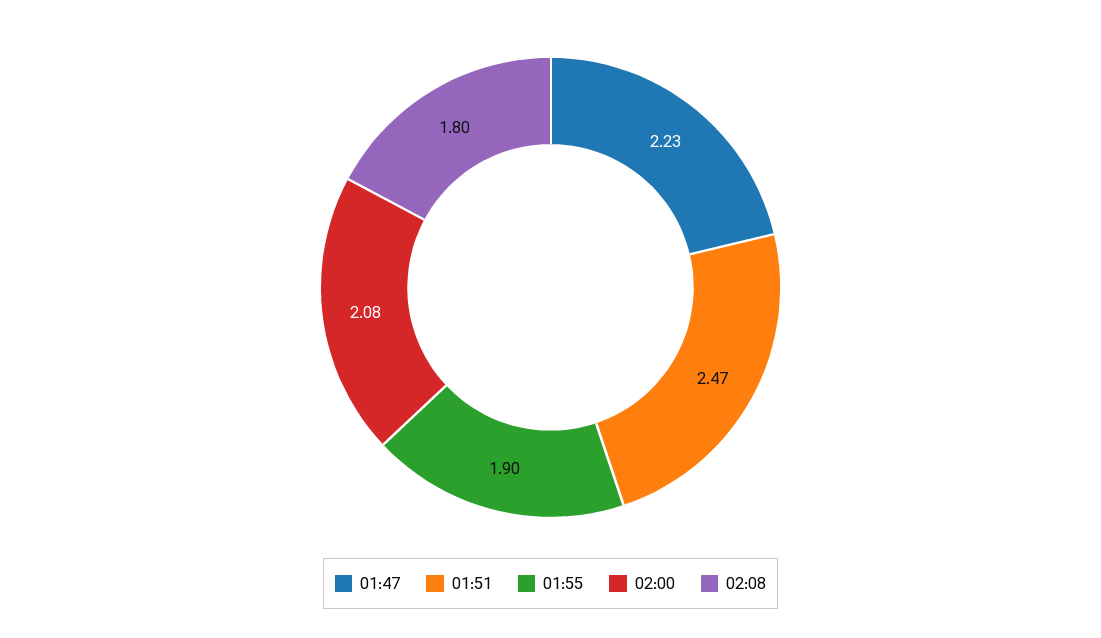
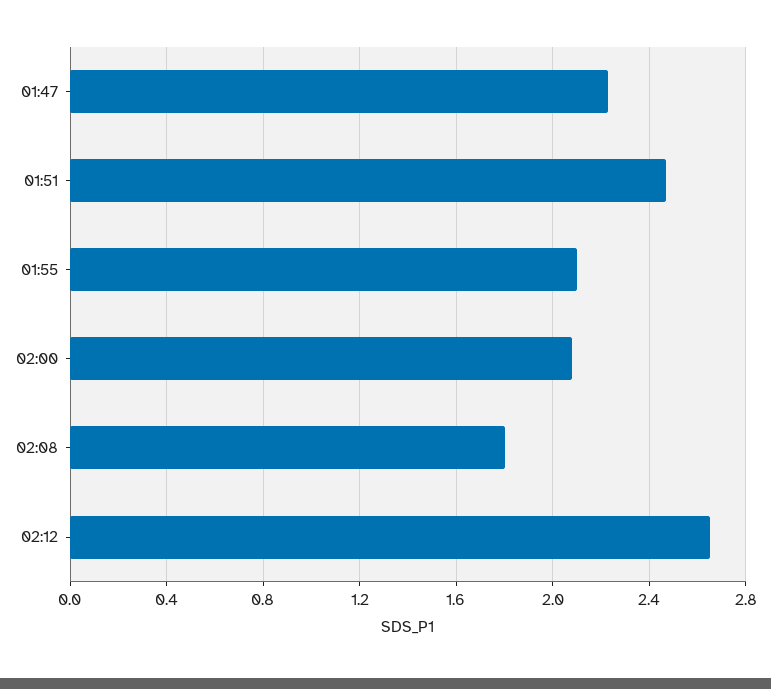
01:55: 1.9 -> 2.1
02:12: none -> 2.65

